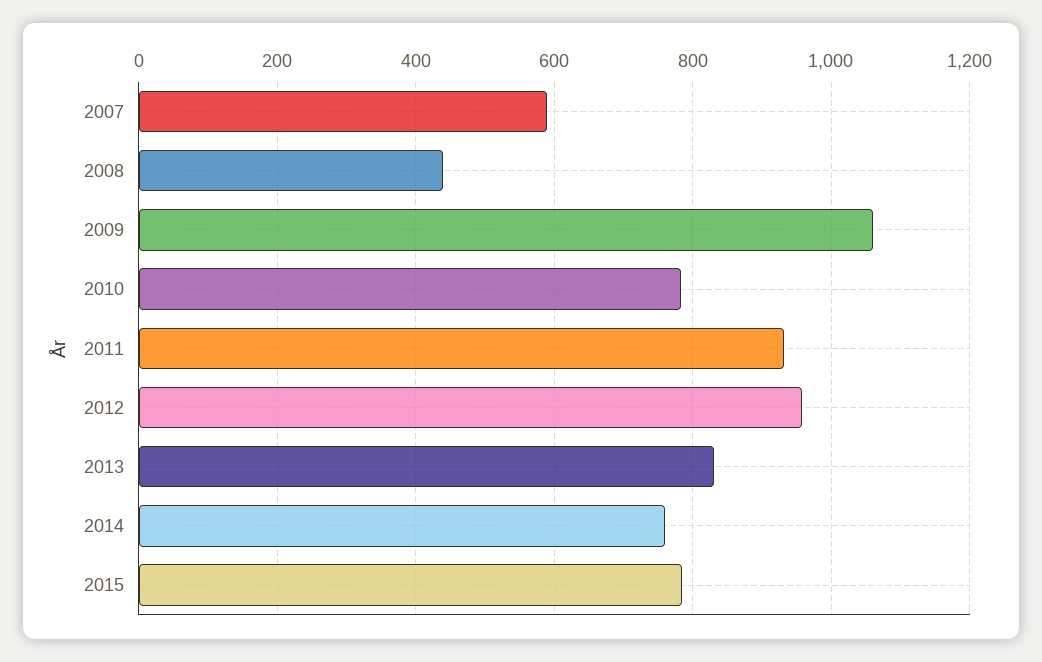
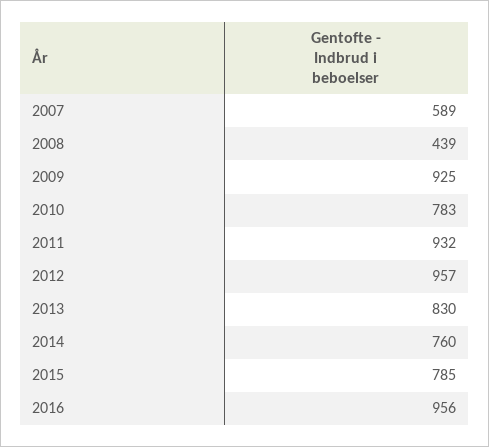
2009: 1060 -> 925
2016: none -> 956

